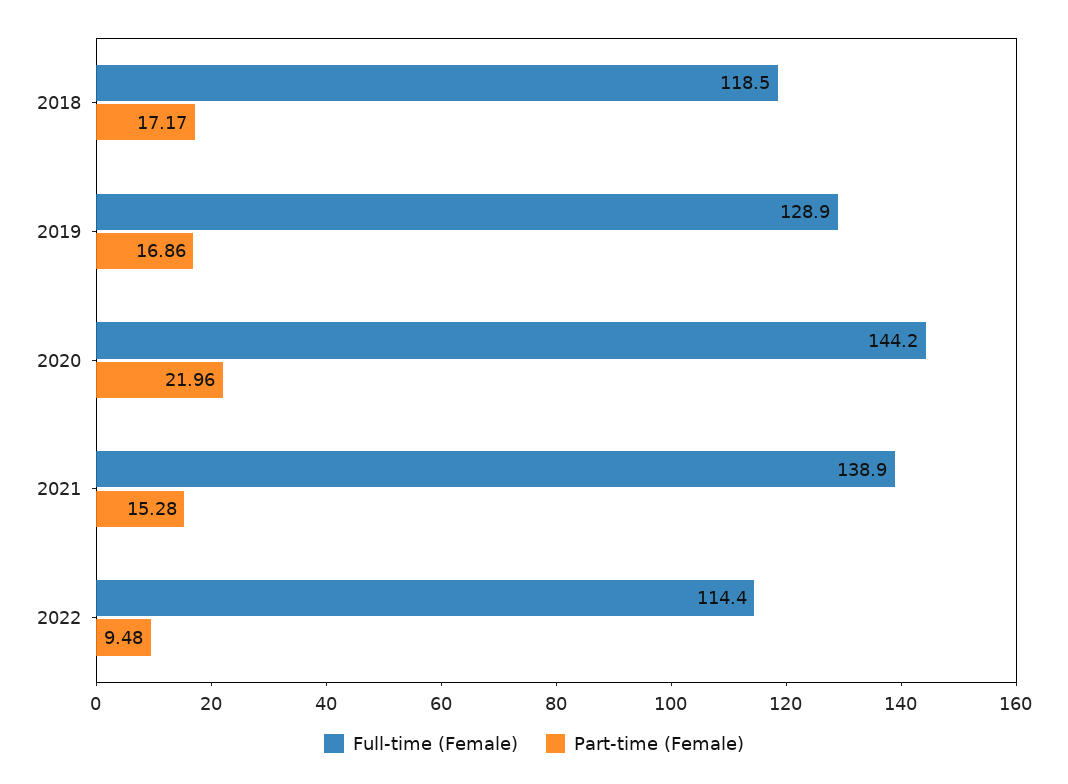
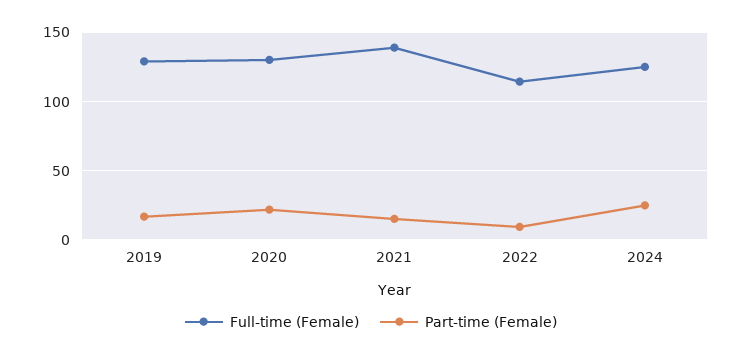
Full-time (Female), 2018: 118.5 -> none
Part-time (Female), 2018: 17.17 -> none
Full-time (Female), 2020: 144.2 -> 130
Full-time (Female), 2024: none -> 125
Part-time (Female), 2024: none -> 25

